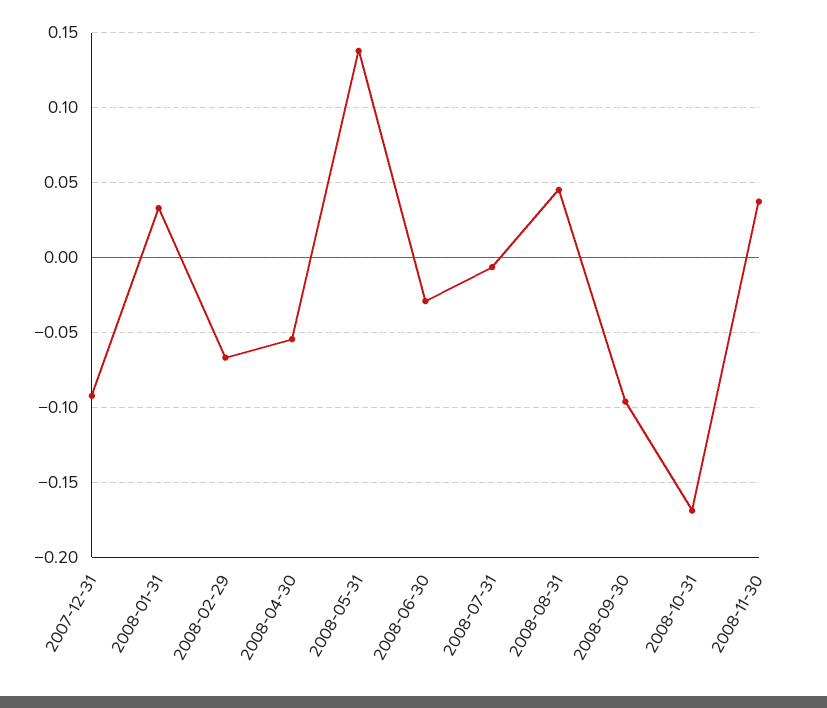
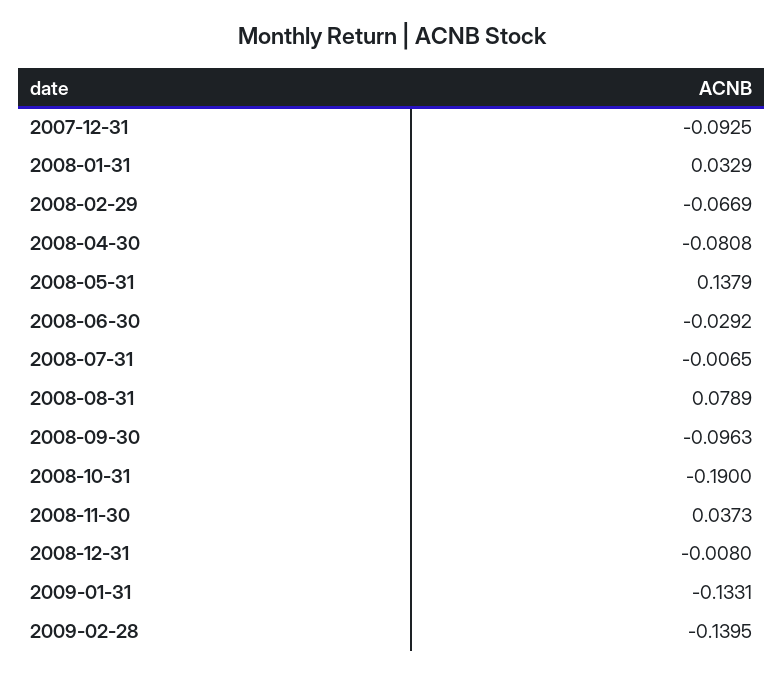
2008-04-30: -0.055 -> -0.0808
2008-08-31: 0.045 -> 0.0789
2008-10-31: -0.17 -> -0.19
2008-12-31: none -> -0.008
2009-01-31: none -> -0.1331
2009-02-28: none -> -0.1395

